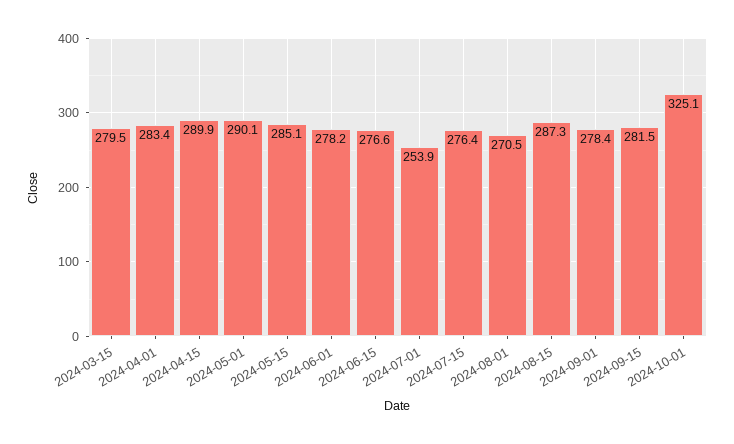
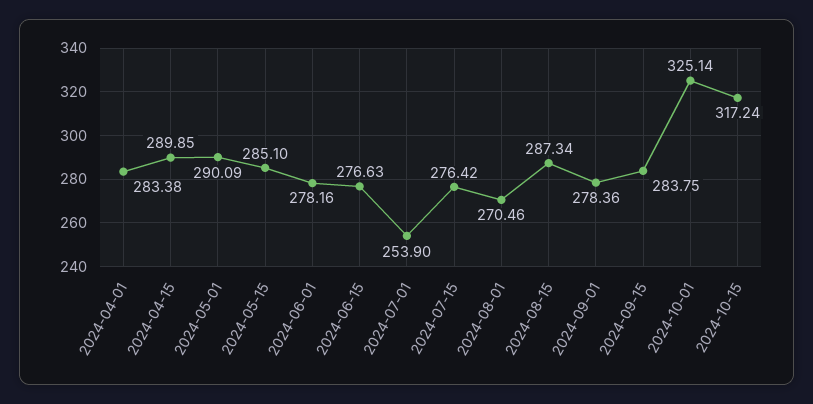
2024-03-15: 279.5 -> none
2024-09-15: 281.5 -> 283.75
2024-10-15: none -> 317.24

